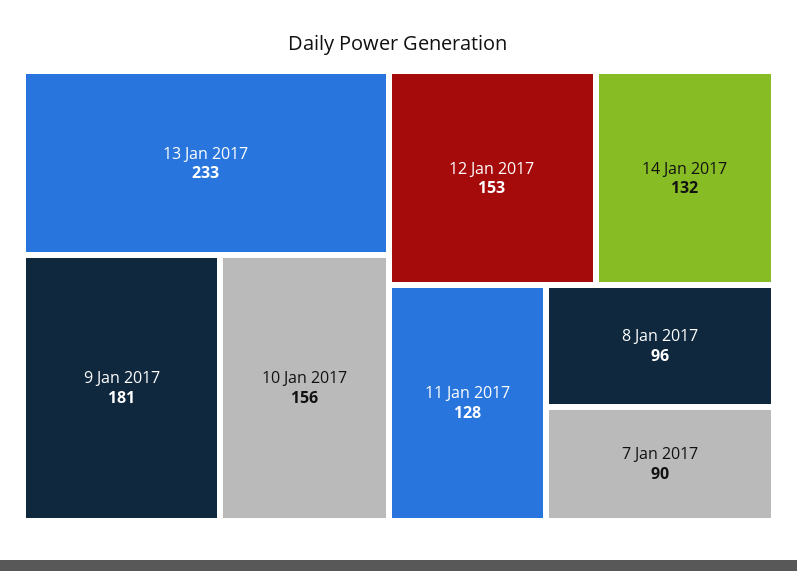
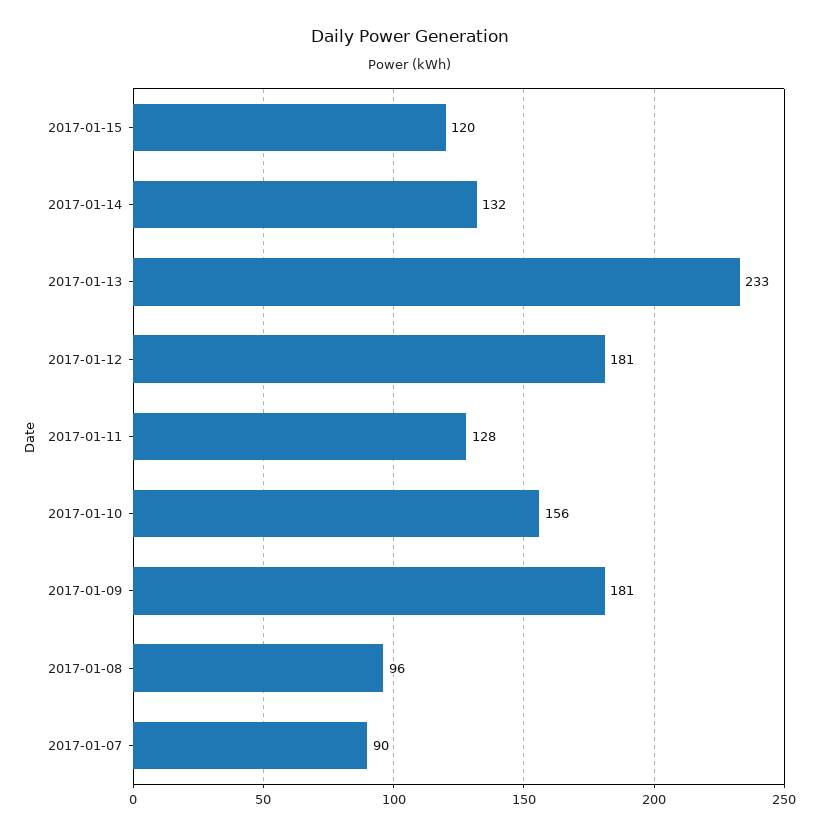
12 Jan 2017: 153 -> 181
2017-01-15: none -> 120

